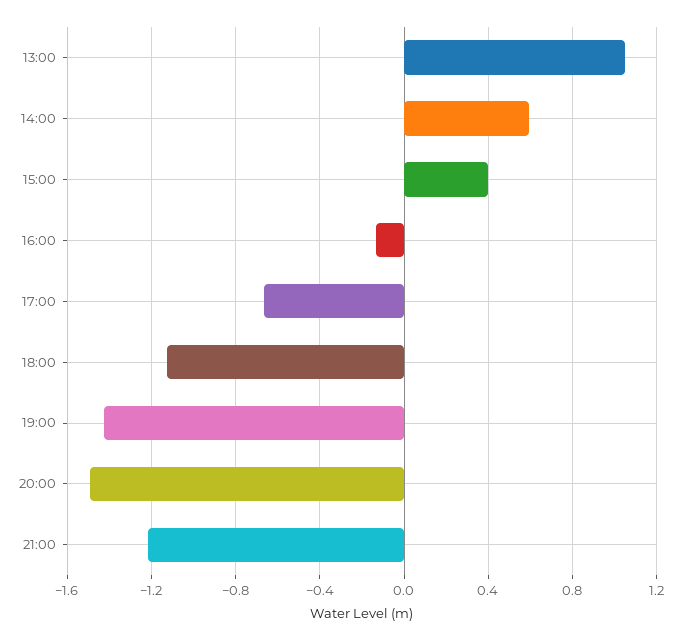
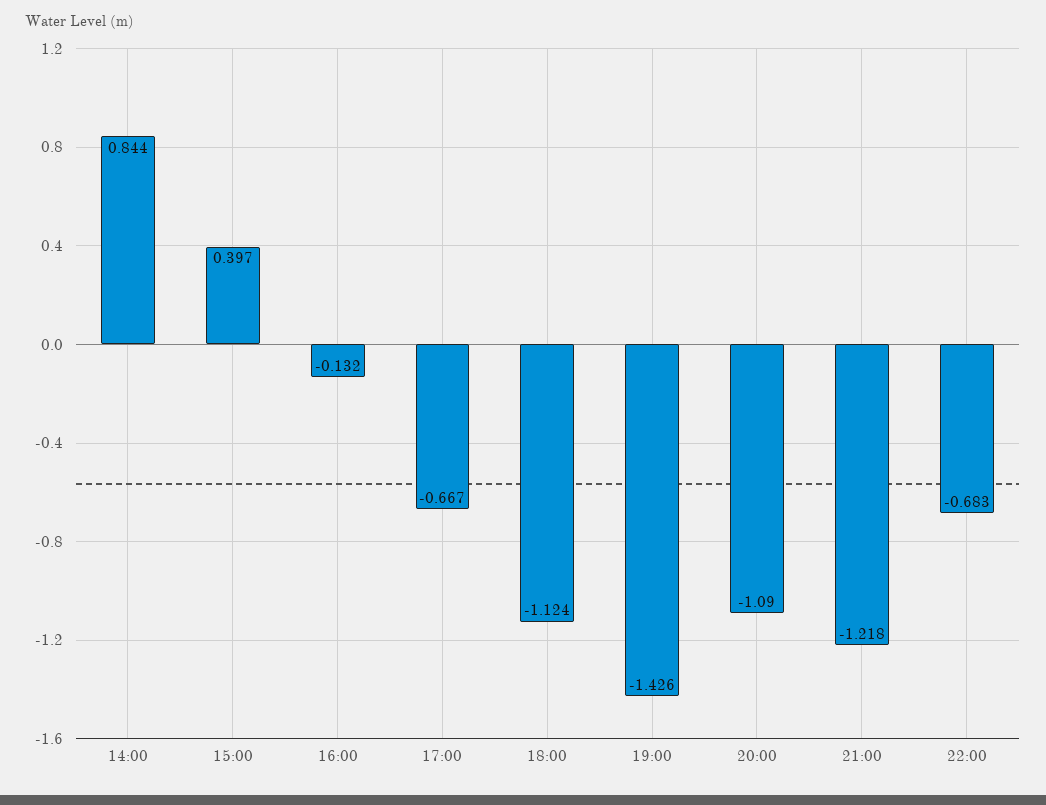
13:00: 1.05 -> none
14:00: 0.6 -> 0.844
20:00: -1.5 -> -1.09
22:00: none -> -0.683

